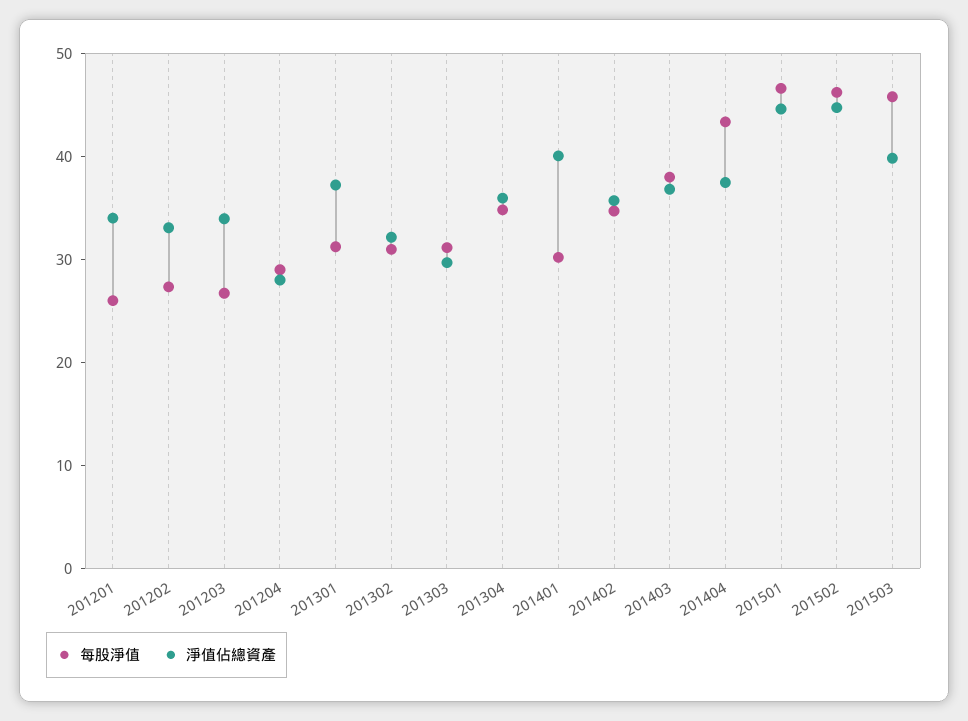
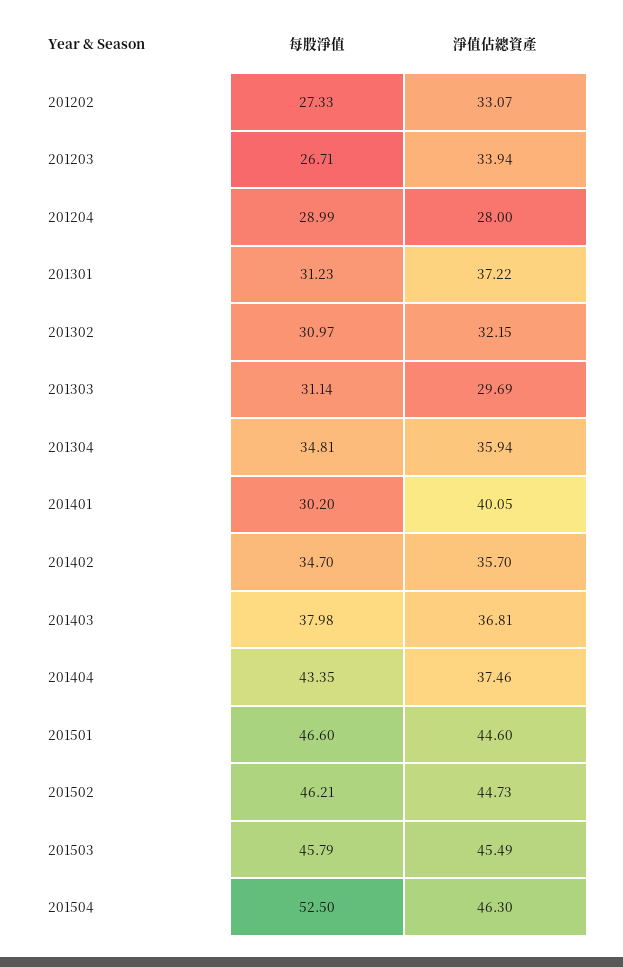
每股淨值, 201201: 26 -> none
淨值佔總資產, 201201: 34 -> none
淨值佔總資產, 201503: 40 -> 45.49
每股淨值, 201504: none -> 52.5
淨值佔總資產, 201504: none -> 46.3

